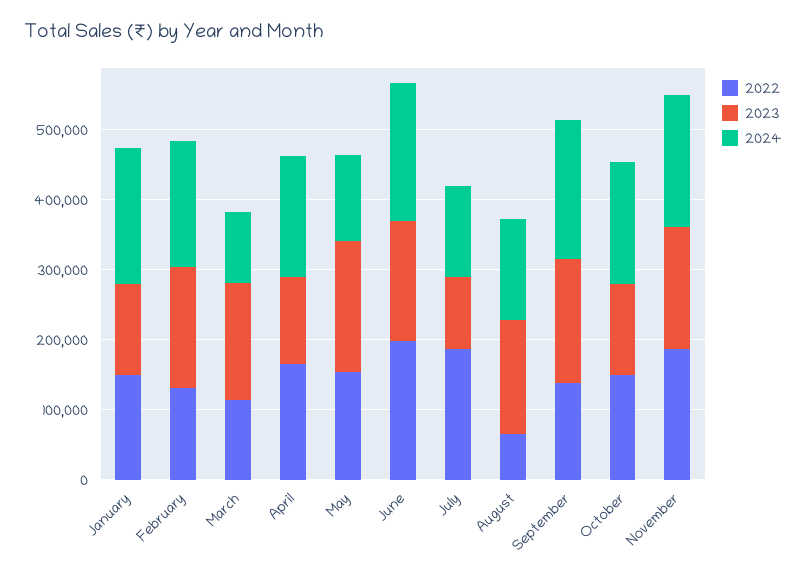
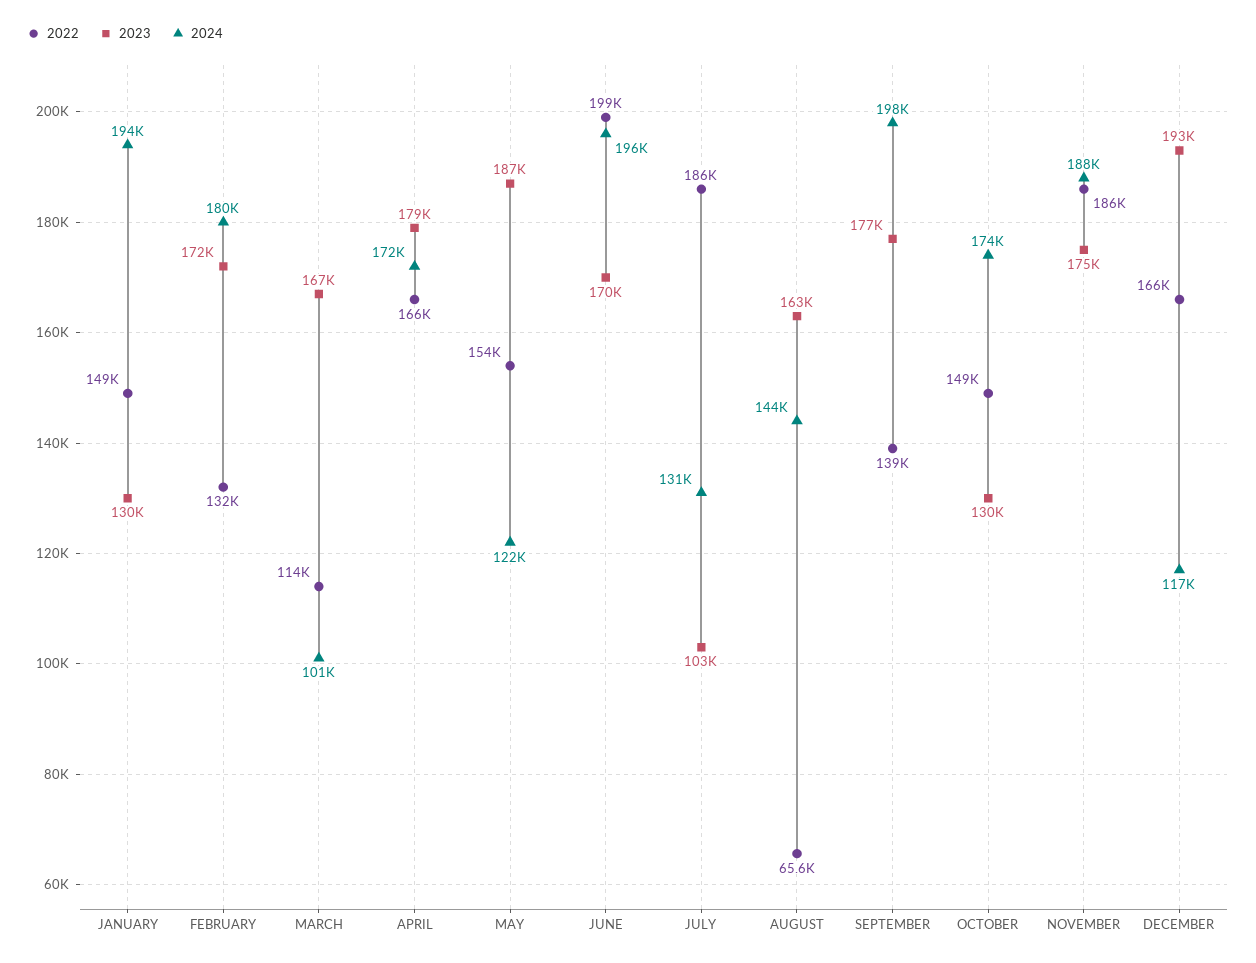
2023, April: 120000 -> 179000
2022, DECEMBER: none -> 166000
2023, DECEMBER: none -> 193000
2024, DECEMBER: none -> 117000

